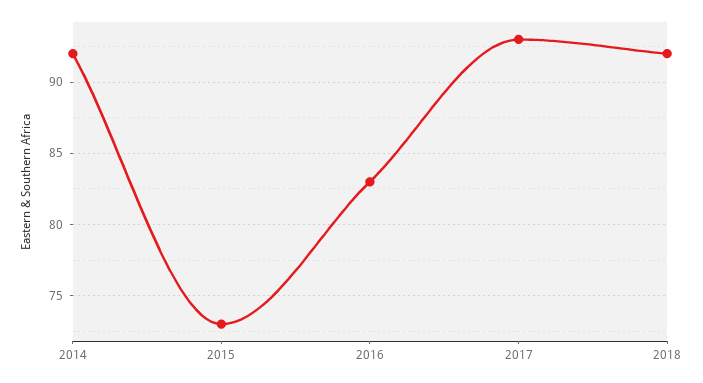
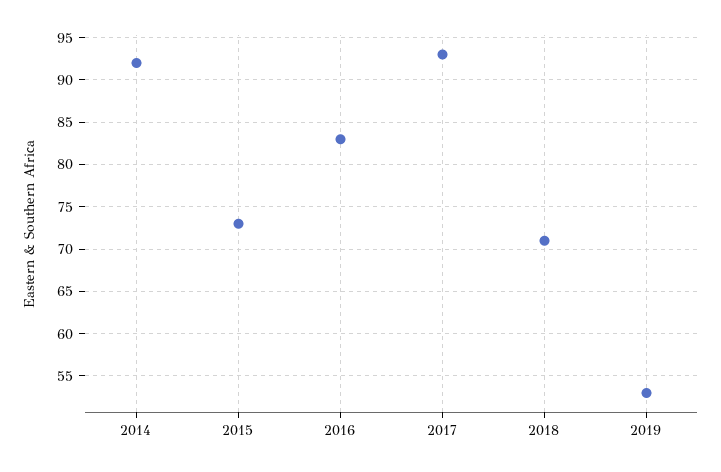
2018: 92 -> 71
2019: none -> 53

